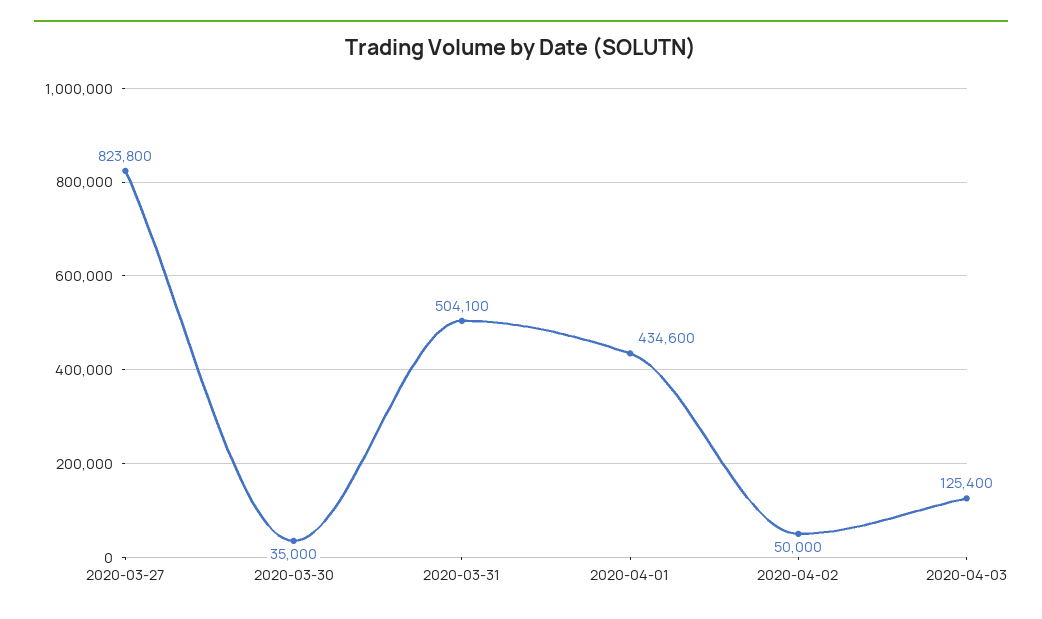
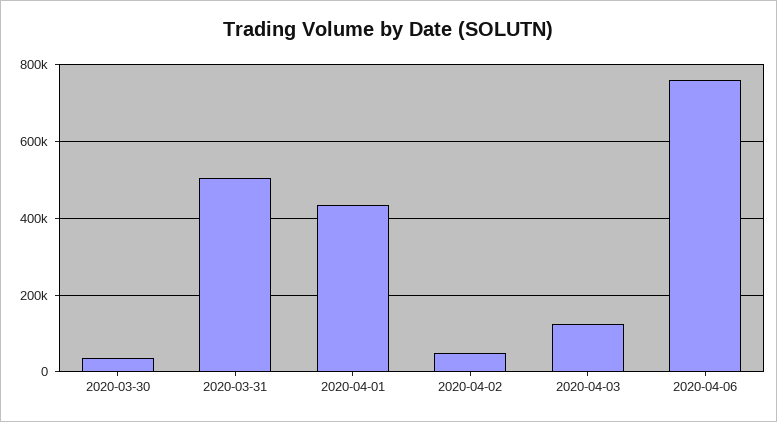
2020-03-27: 823800 -> none
2020-04-06: none -> 760000

